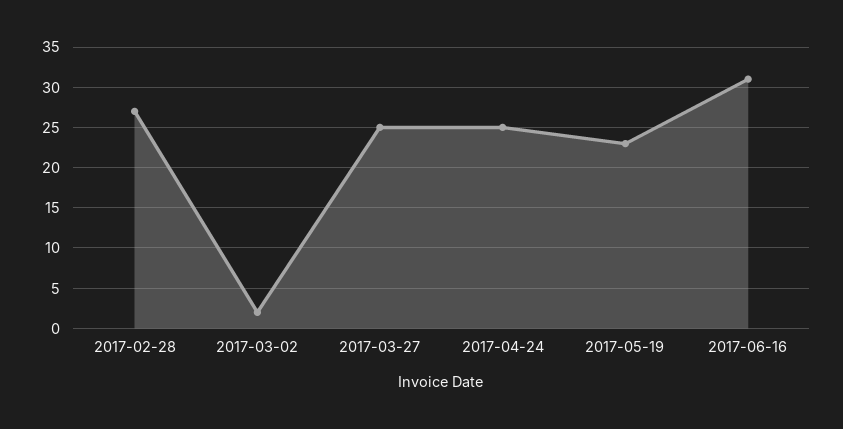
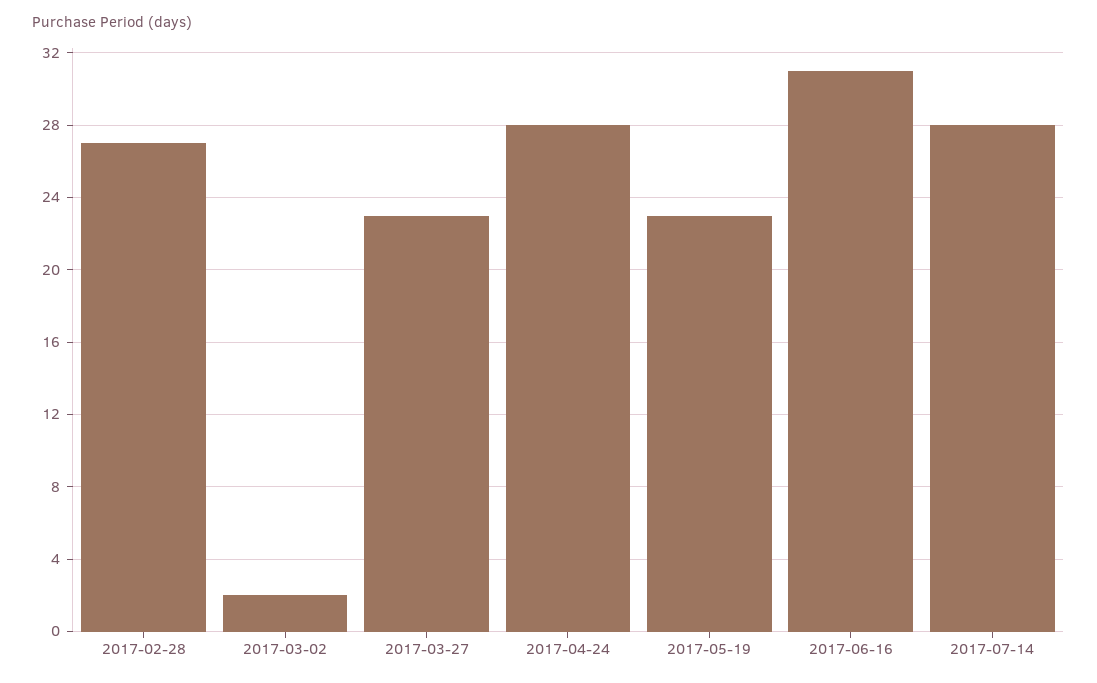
2017-03-27: 25 -> 23
2017-04-24: 25 -> 28
2017-07-14: none -> 28

